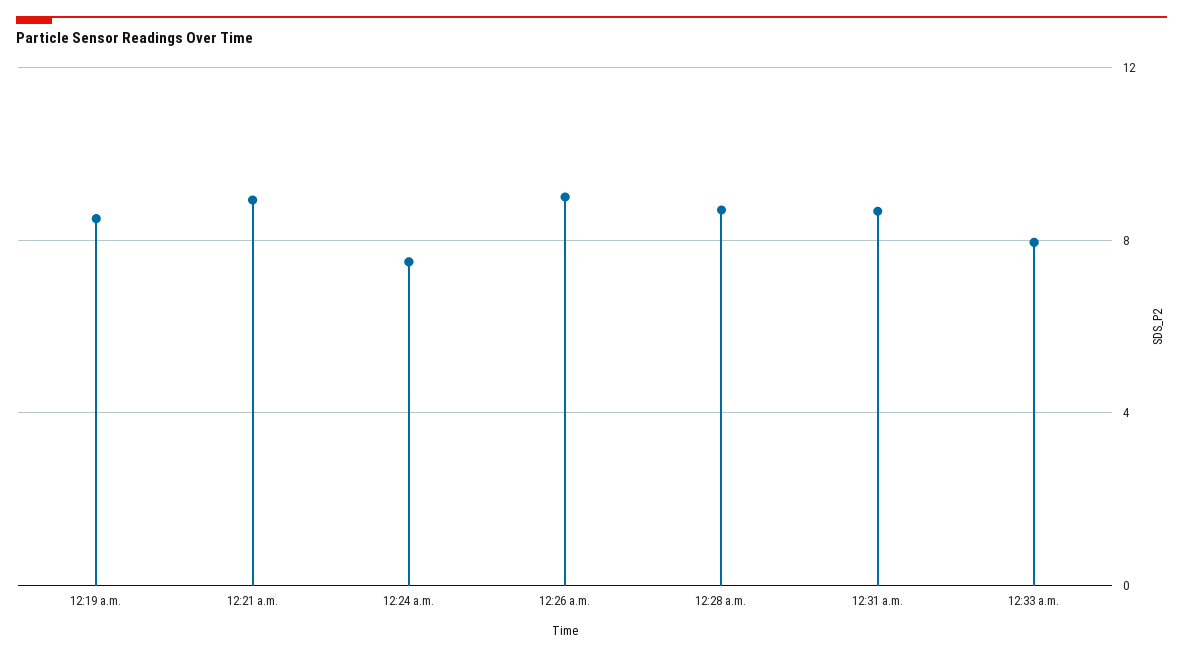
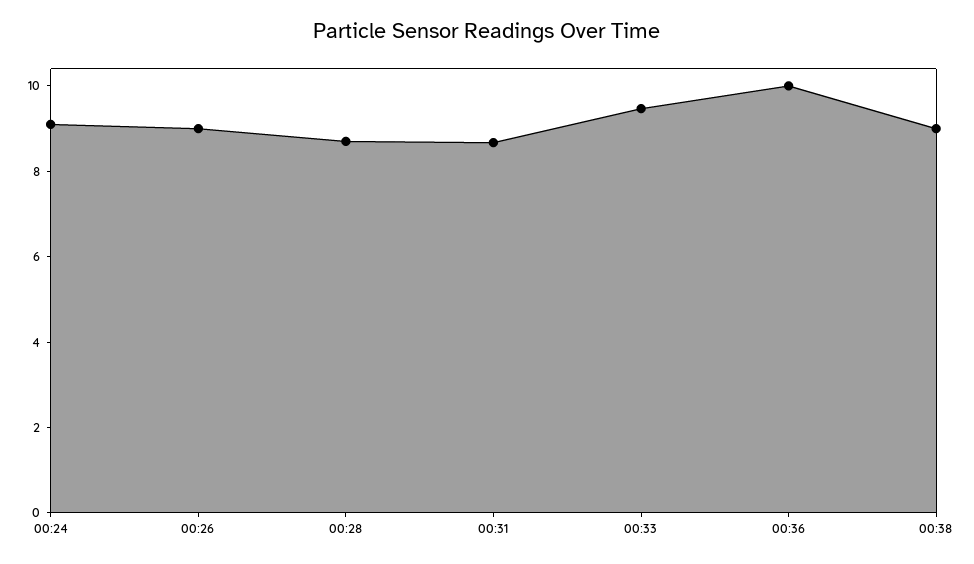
12:19 a.m.: 8.5 -> none
12:21 a.m.: 9 -> none
12:24 a.m.: 7.5 -> 9
12:33 a.m.: 8 -> 9.5
00:36: none -> 10
00:38: none -> 9

